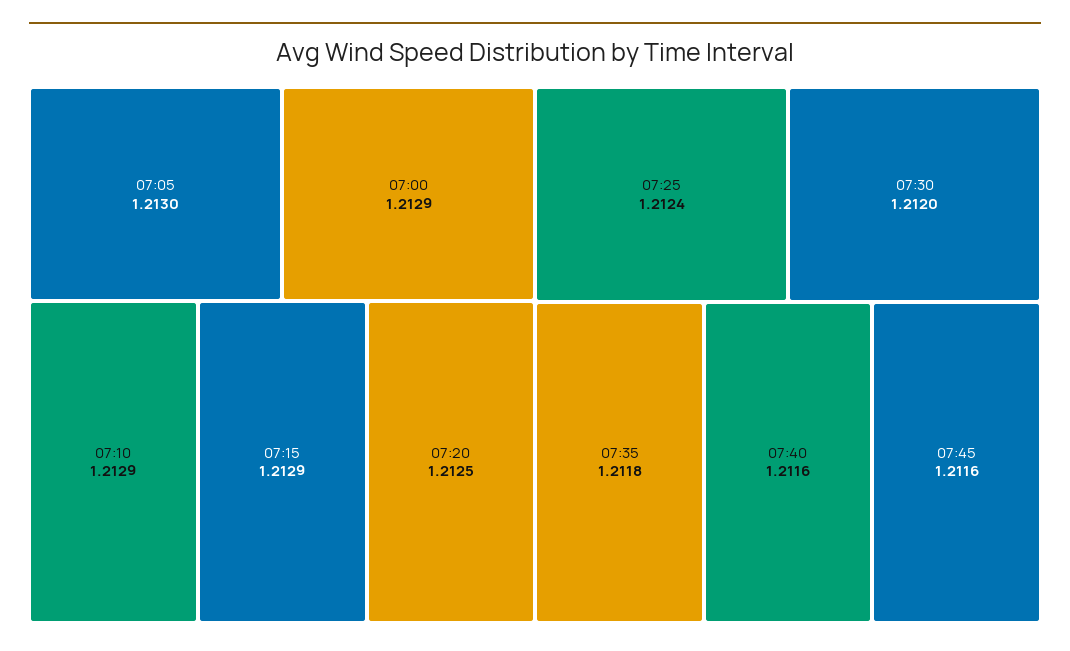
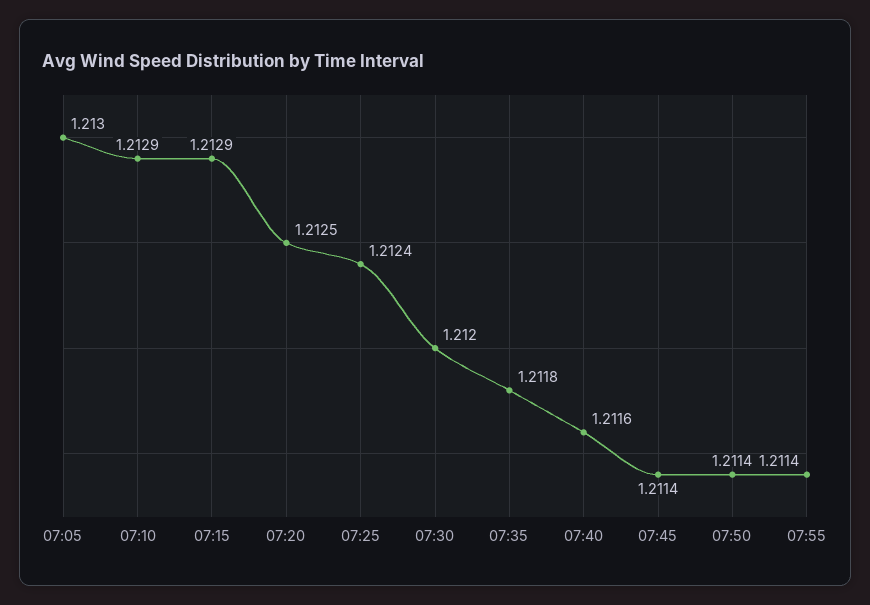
07:00: 1.2129 -> none
07:45: 1.2116 -> 1.2114
07:50: none -> 1.2114
07:55: none -> 1.2114

